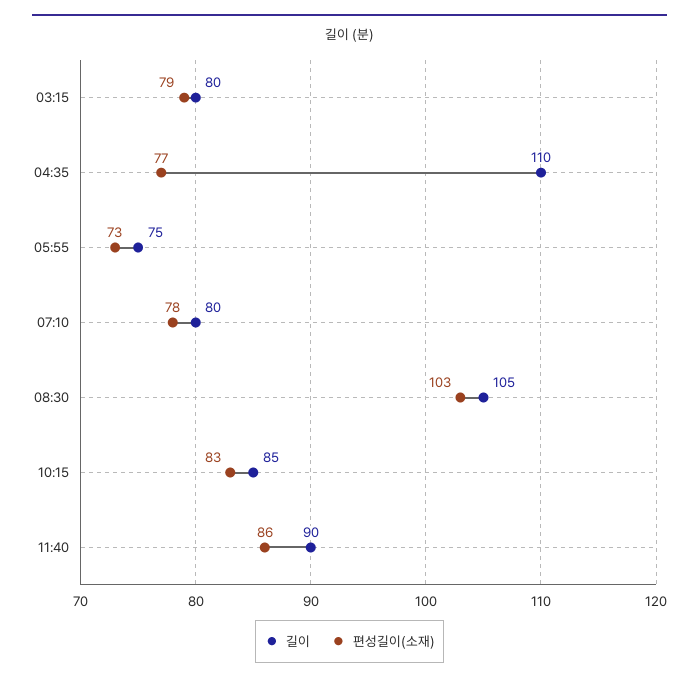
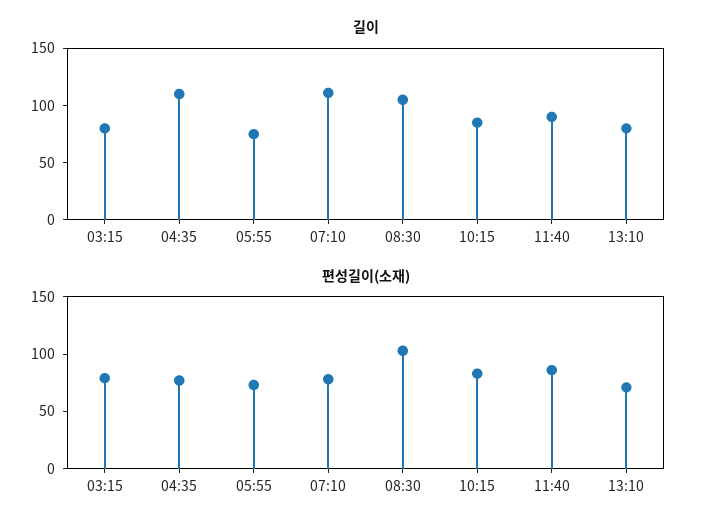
길이, 07:10: 80 -> 110
길이, 13:10: none -> 80
편성길이(소재), 13:10: none -> 70

